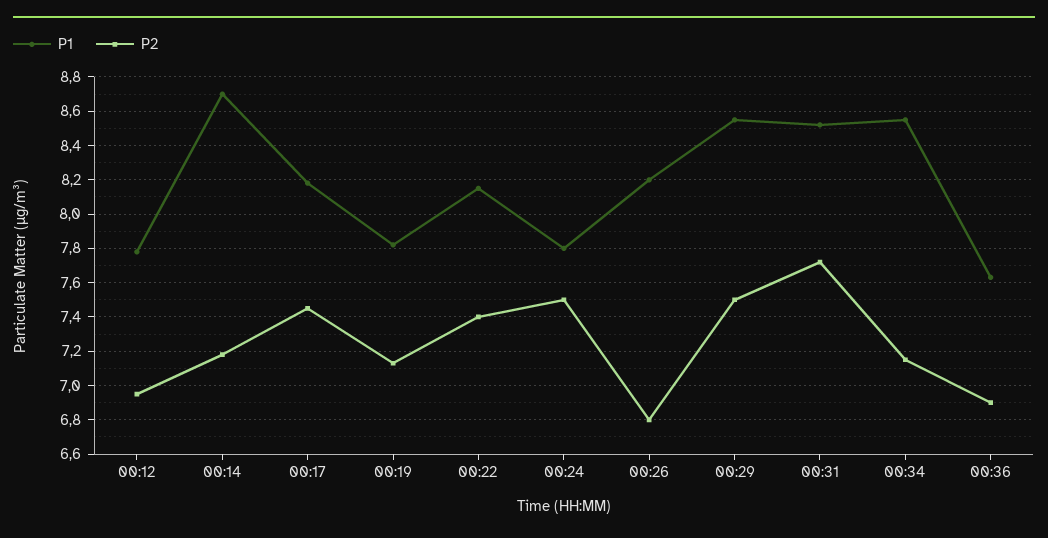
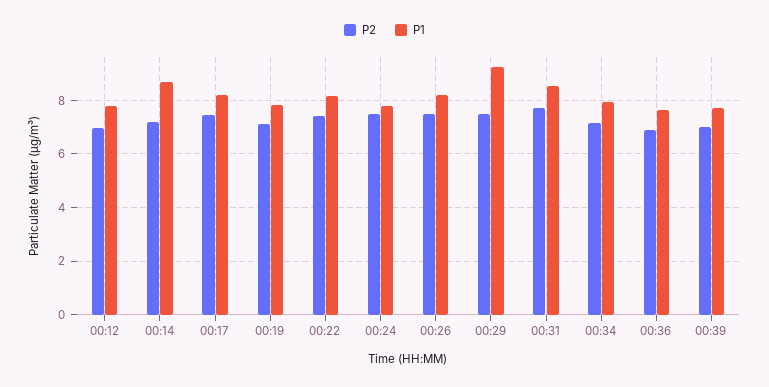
P2, 00:26: 6.8 -> 7.5
P1, 00:29: 8.55 -> 9.25
P1, 00:34: 8.55 -> 8
P2, 00:39: none -> 7
P1, 00:39: none -> 7.75

